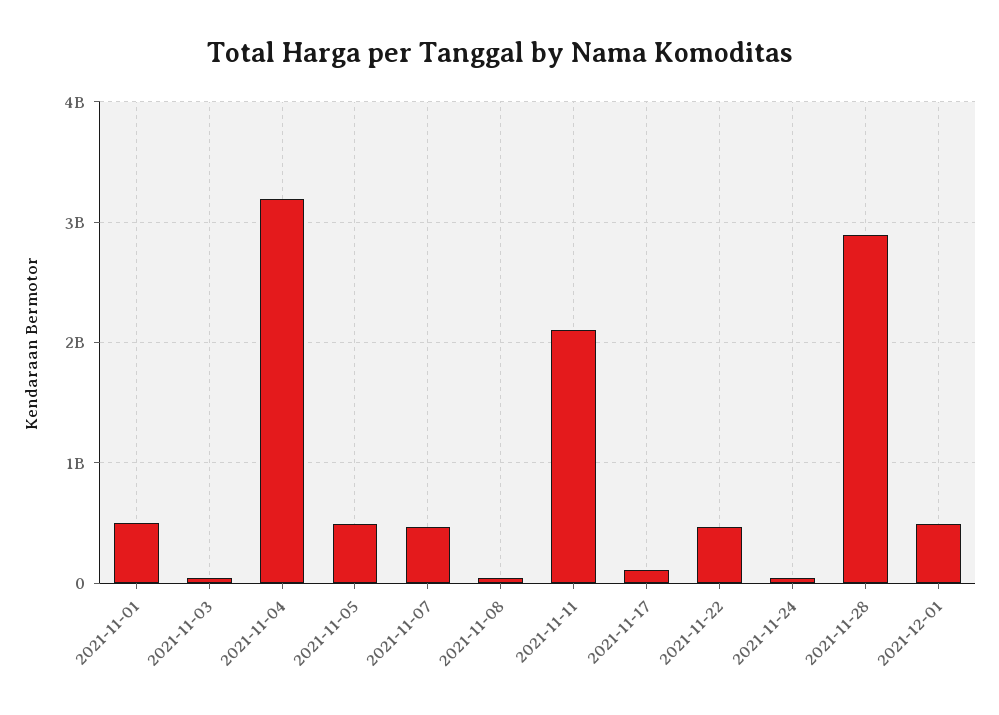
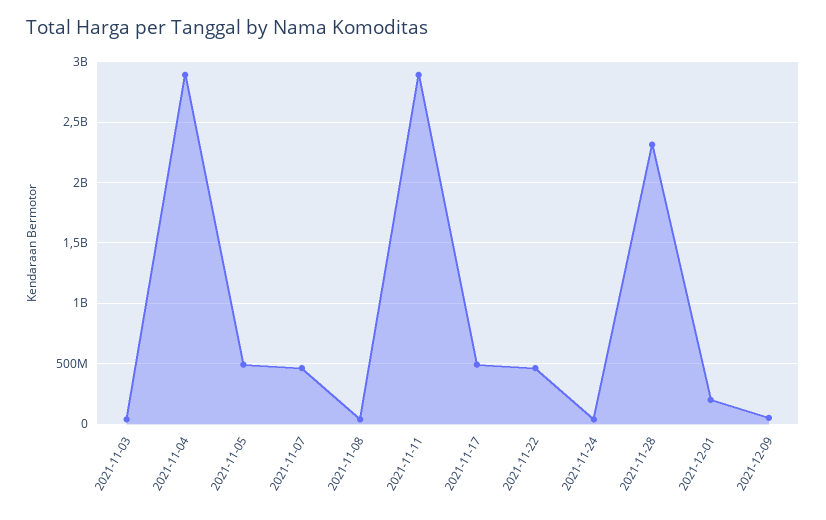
2021-11-01: 500000000 -> none
2021-11-04: 3200000000 -> 2900000000
2021-11-11: 2100000000 -> 2900000000
2021-11-17: 100000000 -> 500000000
2021-11-28: 2900000000 -> 2300000000
2021-12-01: 500000000 -> 200000000
2021-12-09: none -> 50000000

